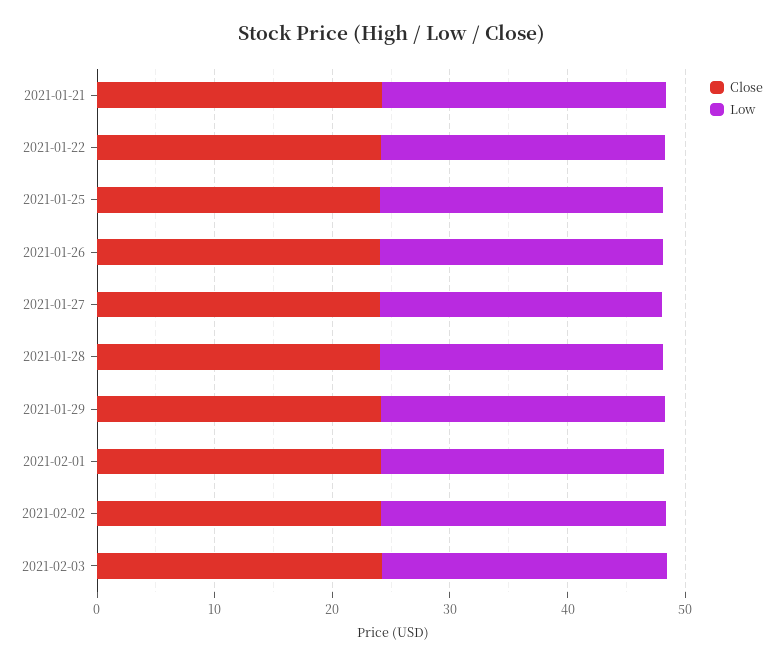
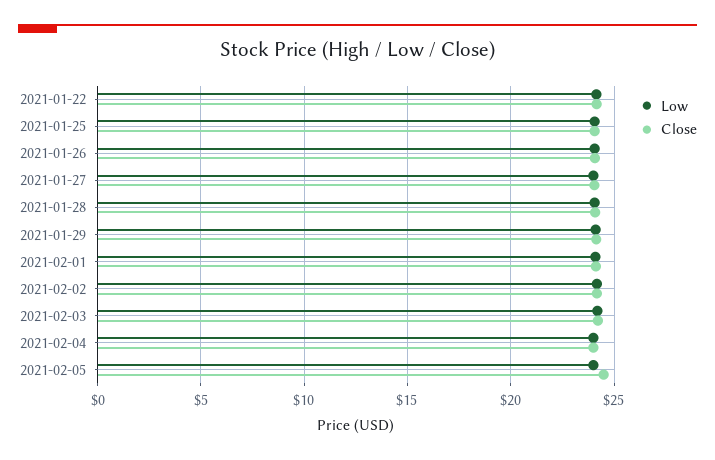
Close, 2021-01-21: 24 -> none
Low, 2021-01-21: 24 -> none
Low, 2021-02-04: none -> 24
Close, 2021-02-04: none -> 24
Low, 2021-02-05: none -> 24
Close, 2021-02-05: none -> 24.5

